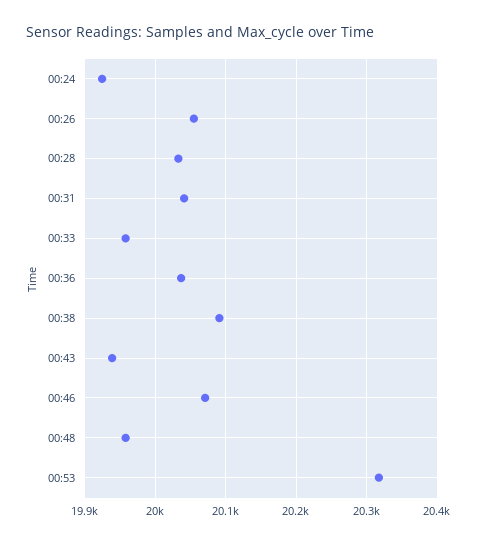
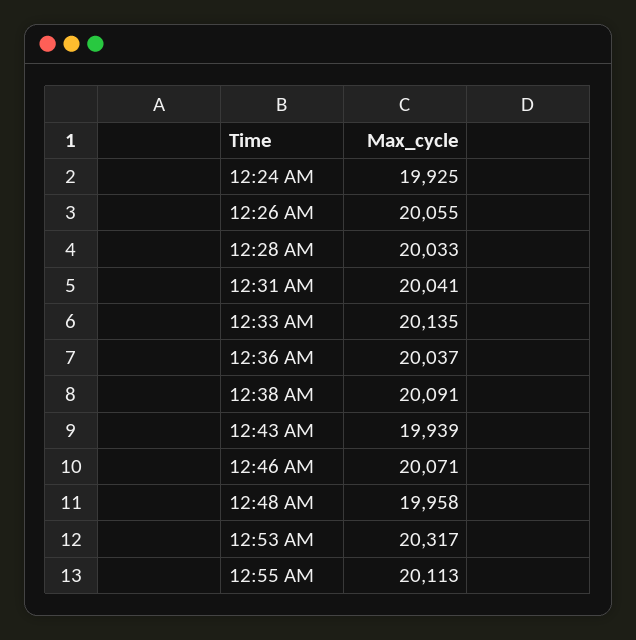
00:33: 19960 -> 20135
12:55 AM: none -> 20113

